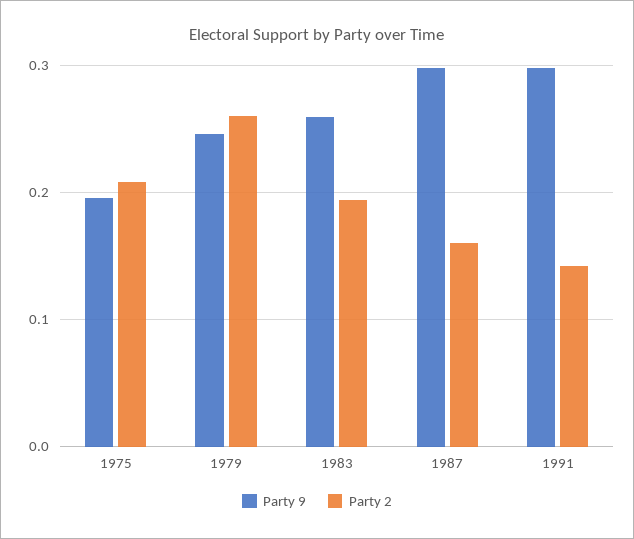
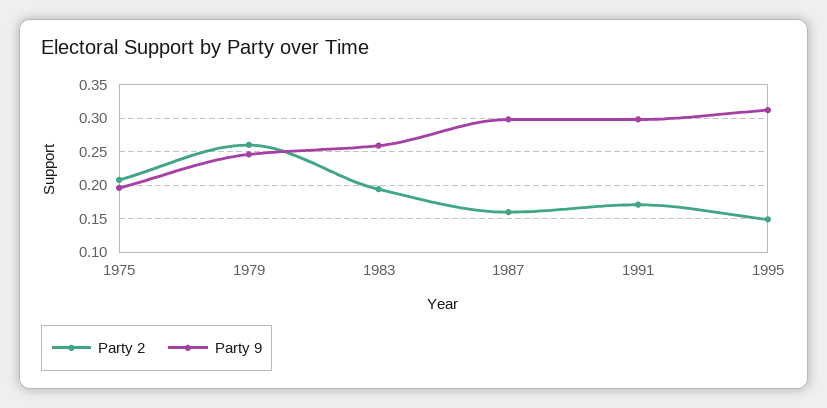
Party 2, 1991: 0.14 -> 0.17
Party 2, 1995: none -> 0.15
Party 9, 1995: none -> 0.31

